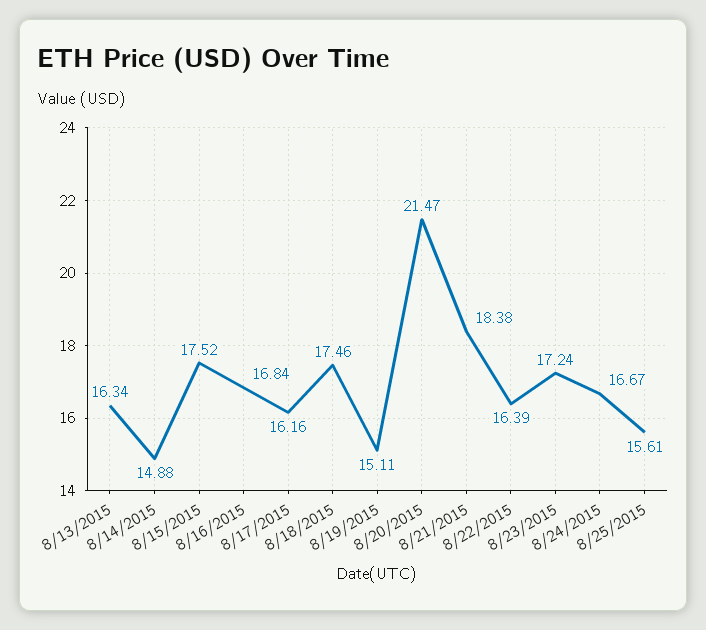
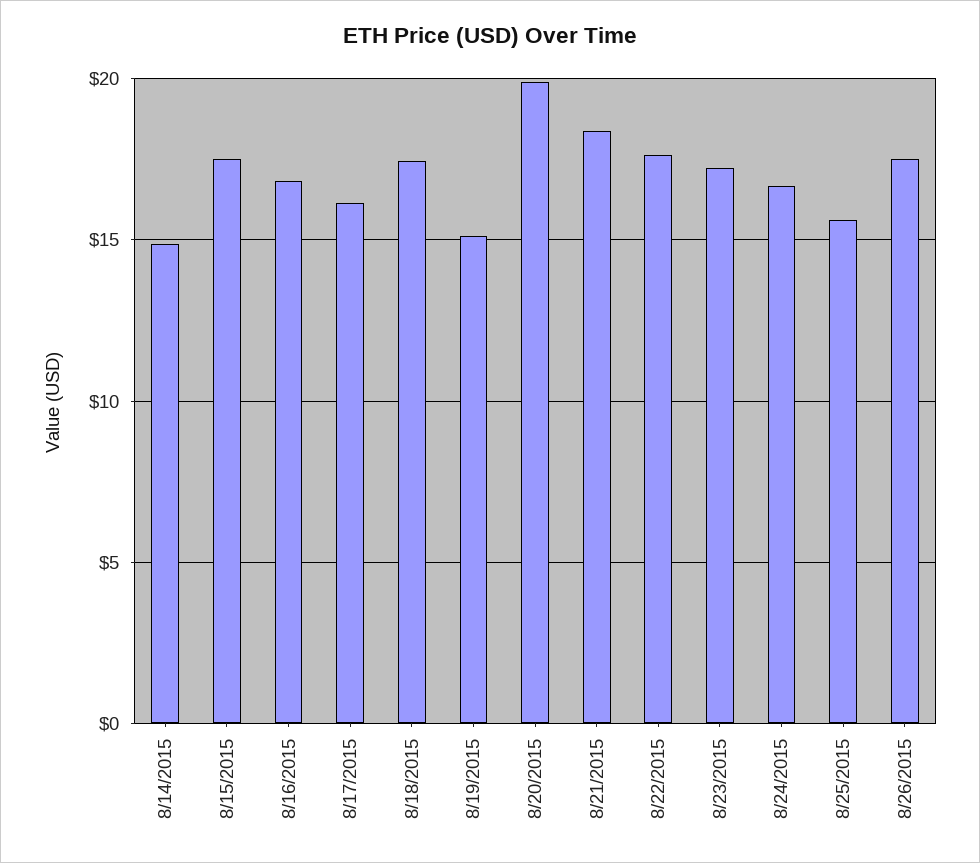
8/13/2015: 16.34 -> none
8/20/2015: 21.47 -> 20
8/22/2015: 16.39 -> 17.5
8/26/2015: none -> 17.5

